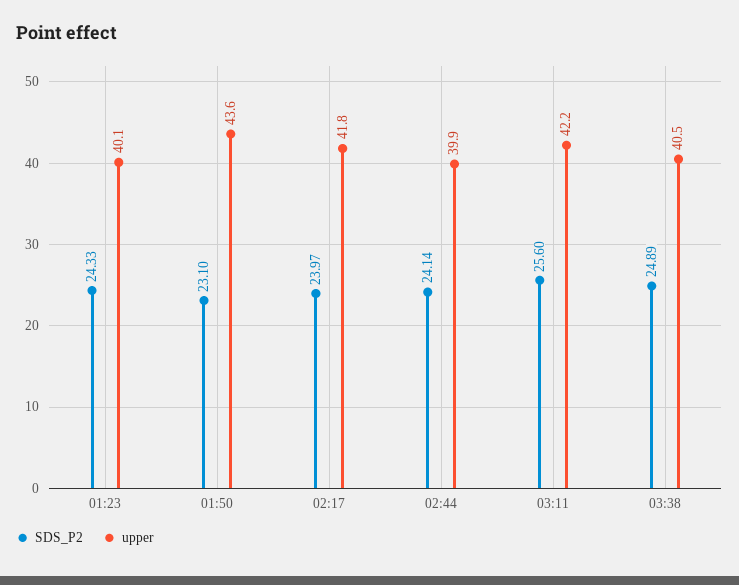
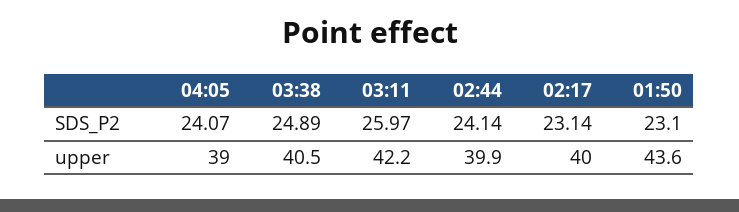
SDS_P2, 01:23: 24.33 -> none
upper, 01:23: 40.1 -> none
SDS_P2, 02:17: 23.97 -> 23.14
upper, 02:17: 41.8 -> 40
SDS_P2, 03:11: 25.6 -> 25.97
SDS_P2, 04:05: none -> 24.07
upper, 04:05: none -> 39

